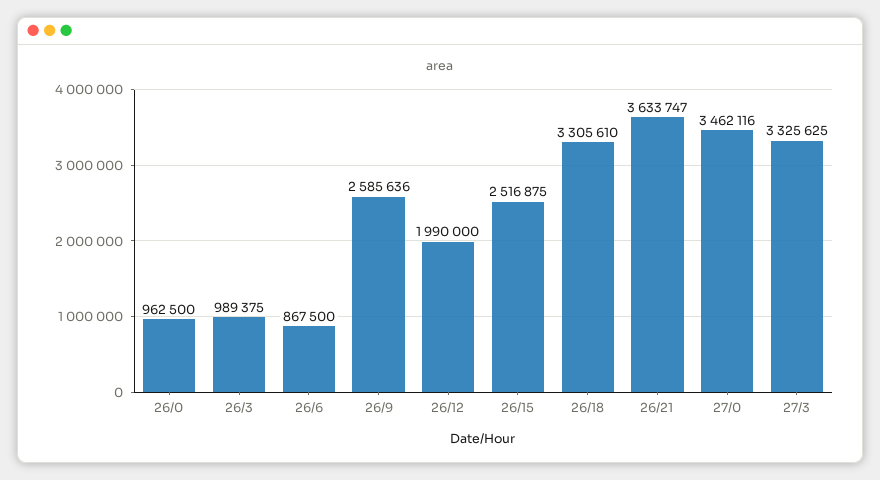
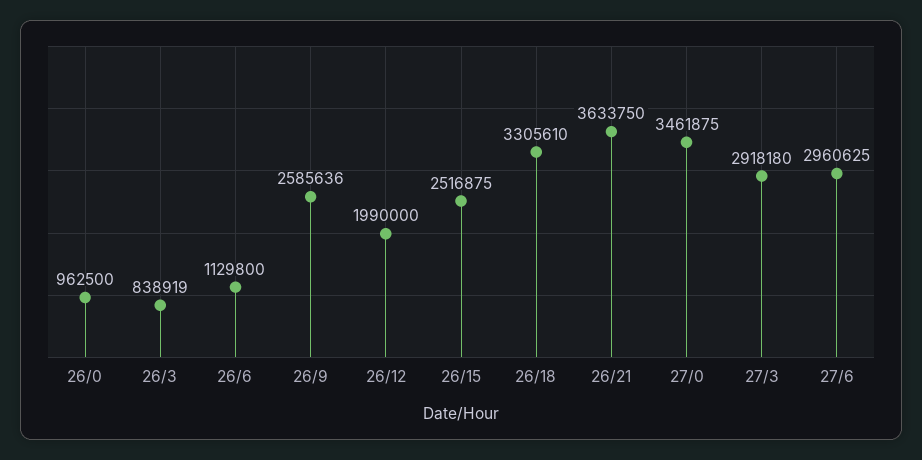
26/3: 989375 -> 838919
26/6: 867500 -> 1129800
26/21: 3633747 -> 3633750
27/0: 3462116 -> 3461875
27/3: 3325625 -> 2918180
27/6: none -> 2960625

